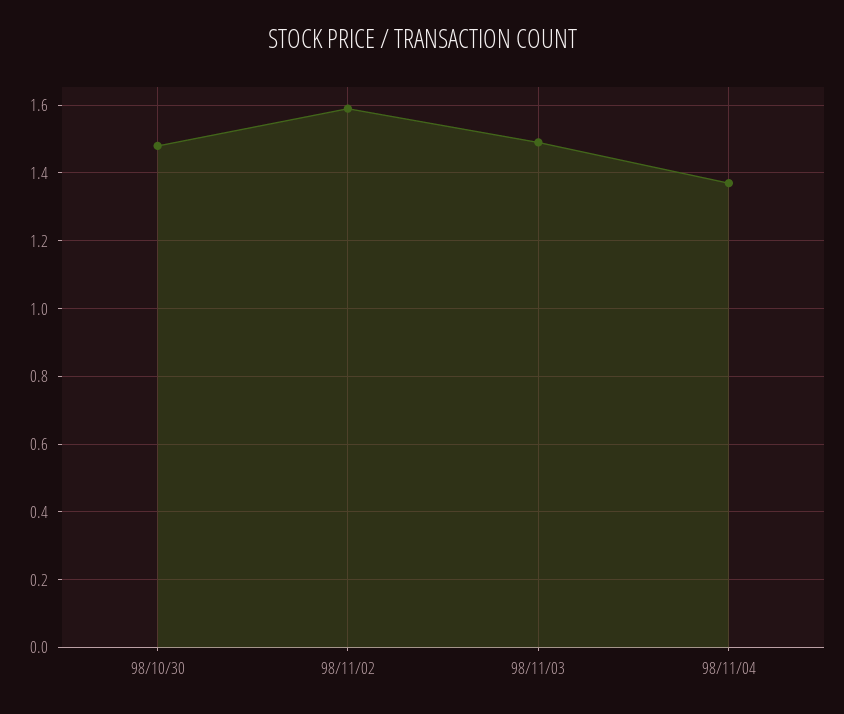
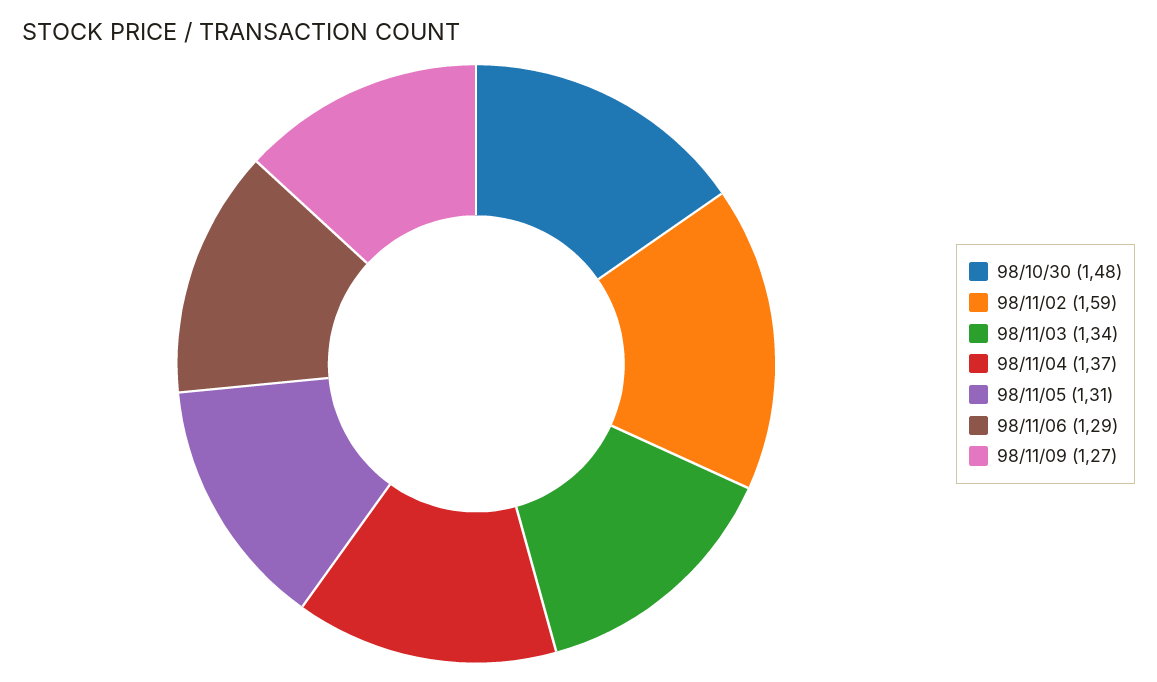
98/11/03: 1.5 -> 1.34
98/11/05: none -> 1.31
98/11/06: none -> 1.29
98/11/09: none -> 1.27

